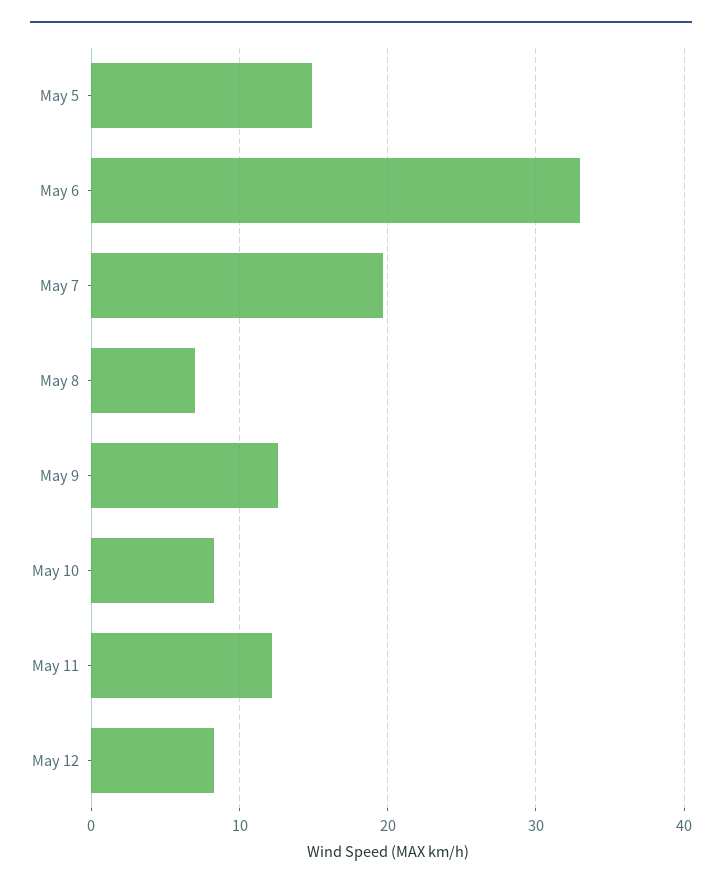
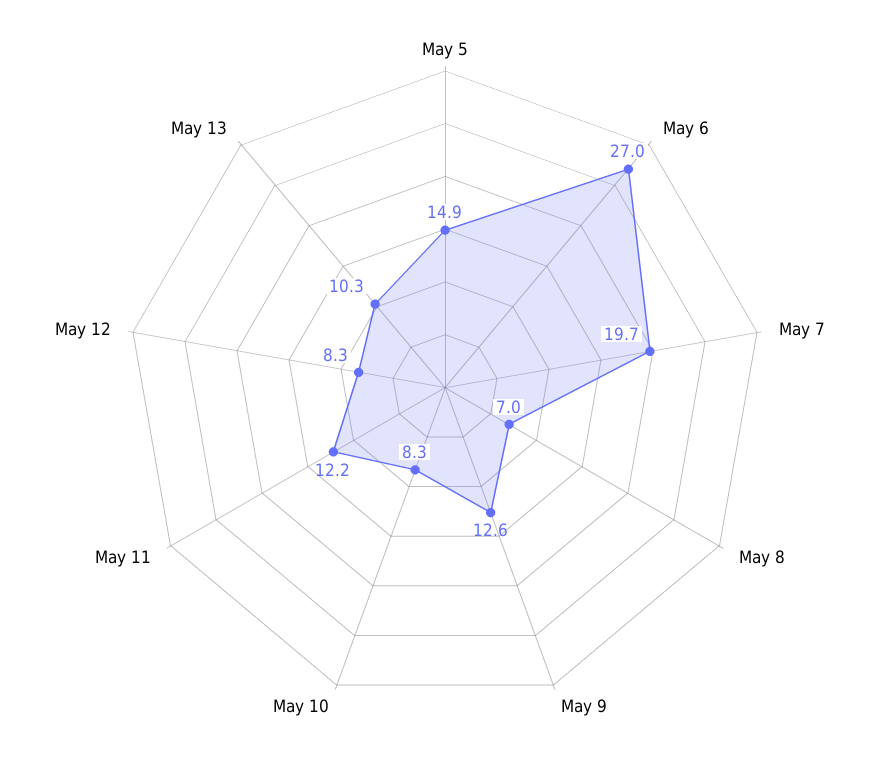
May 6: 33 -> 27
May 13: none -> 10.3

